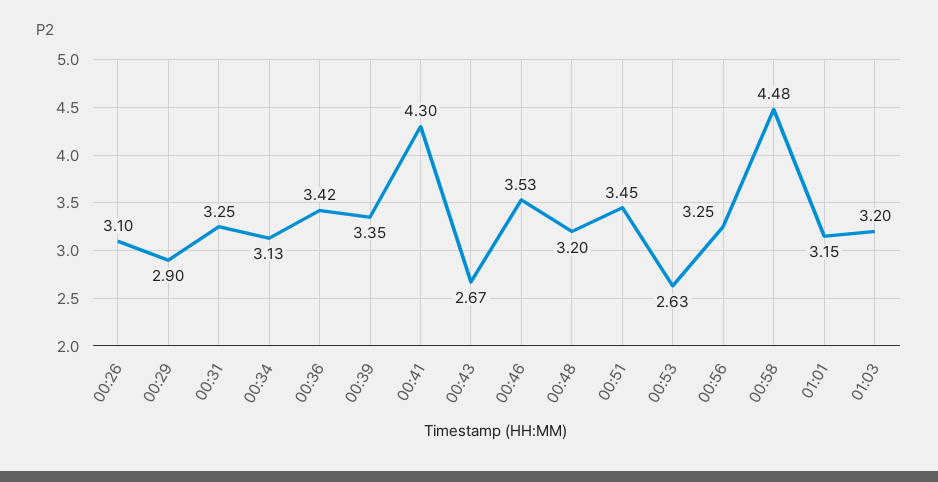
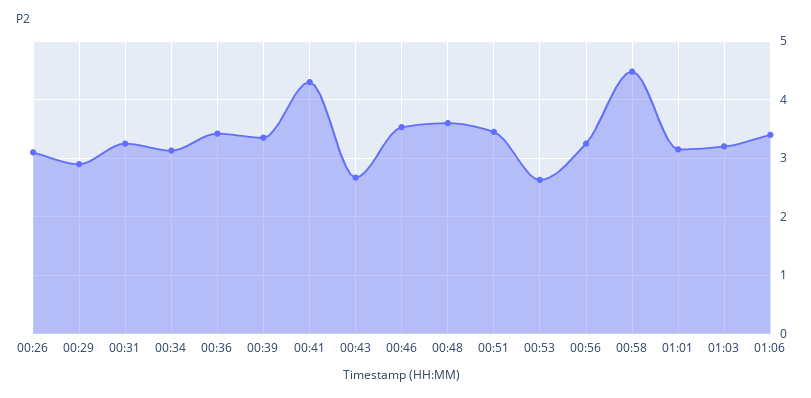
00:48: 3.2 -> 3.6
01:06: none -> 3.4

